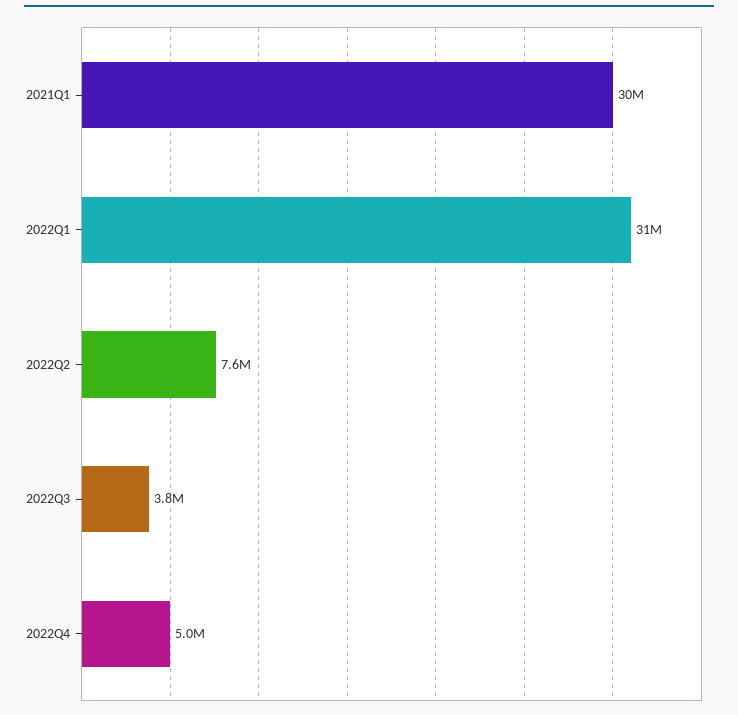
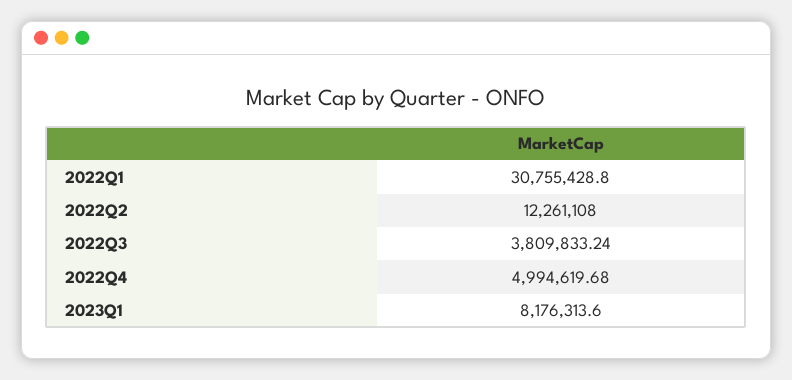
2021Q1: 30000000 -> none
2022Q2: 7600000 -> 12261108
2023Q1: none -> 8176313.6

